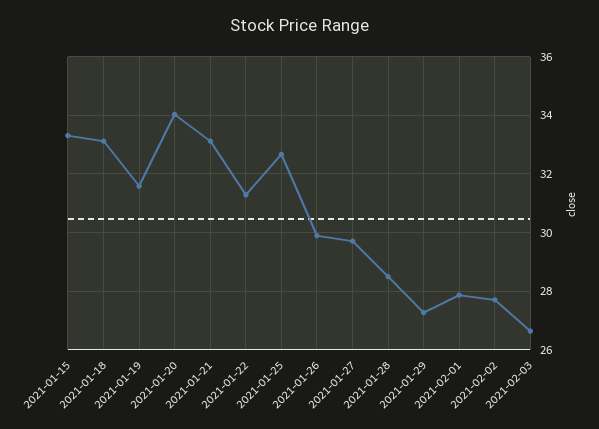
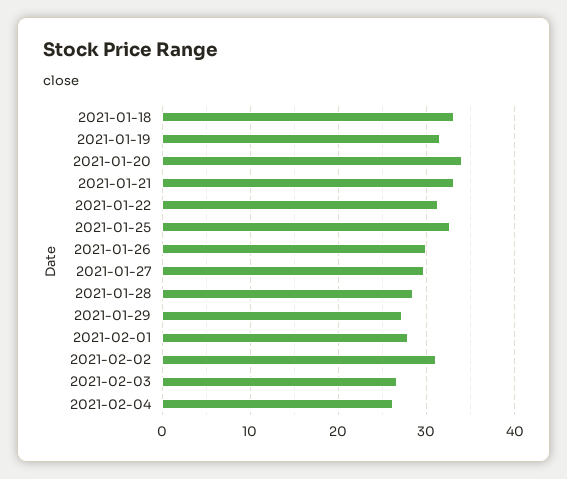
2021-01-15: 33.25 -> none
2021-02-02: 27.75 -> 31
2021-02-04: none -> 26

